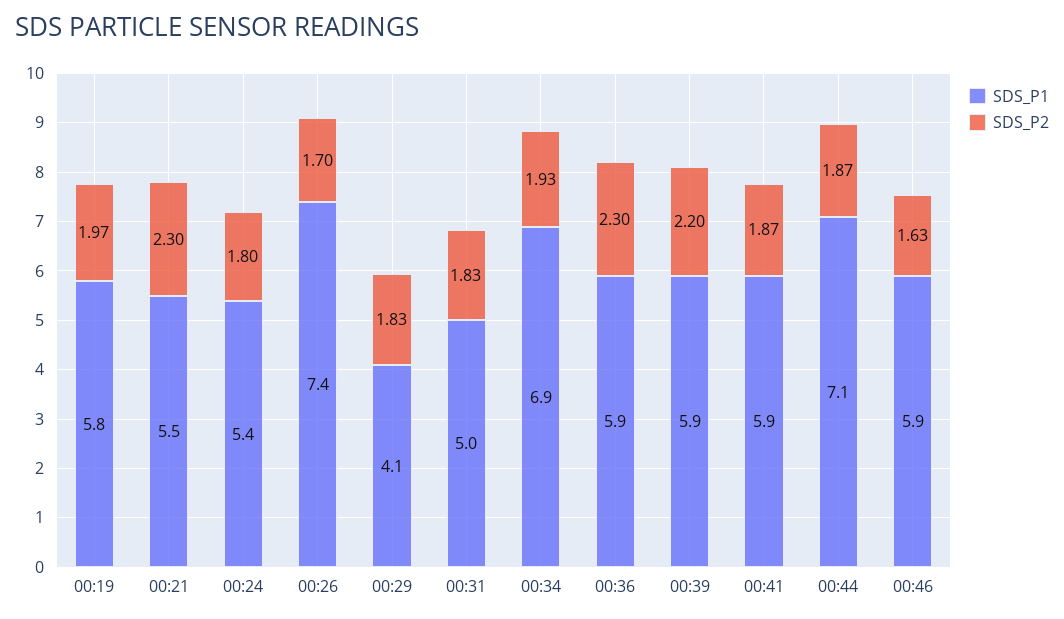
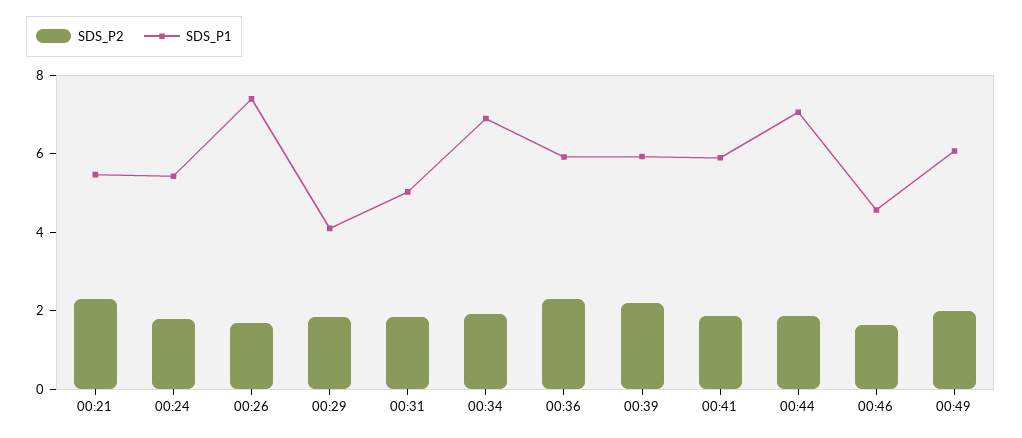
SDS_P1, 00:19: 5.8 -> none
SDS_P2, 00:19: 1.97 -> none
SDS_P1, 00:46: 5.9 -> 4.5
SDS_P2, 00:49: none -> 2
SDS_P1, 00:49: none -> 6

